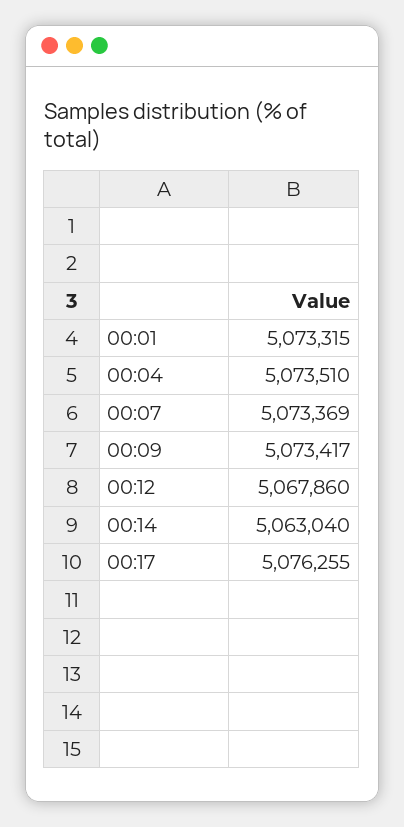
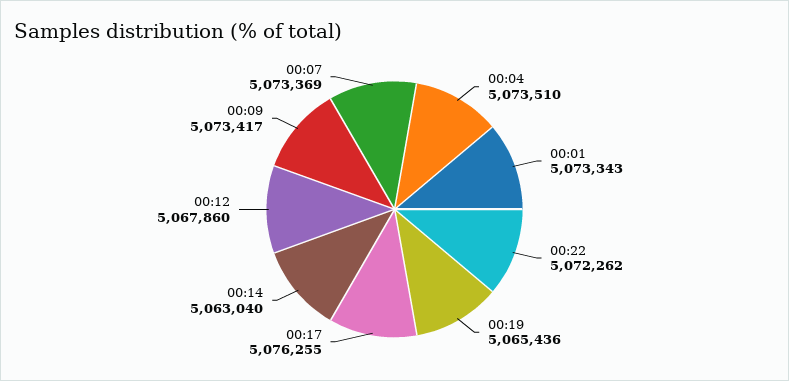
00:01: 5073315 -> 5073343
00:22: none -> 5072262
00:19: none -> 5065436

